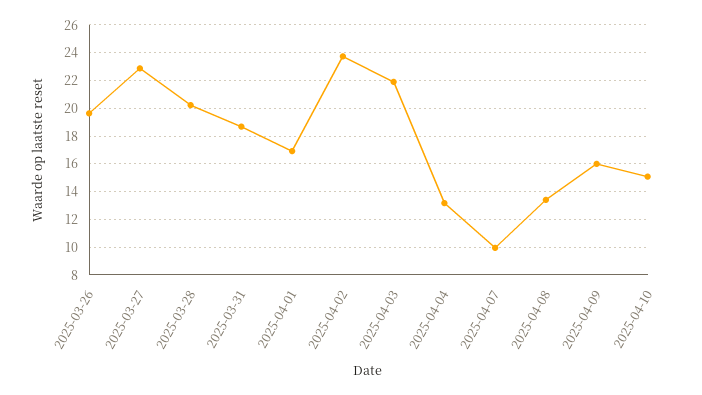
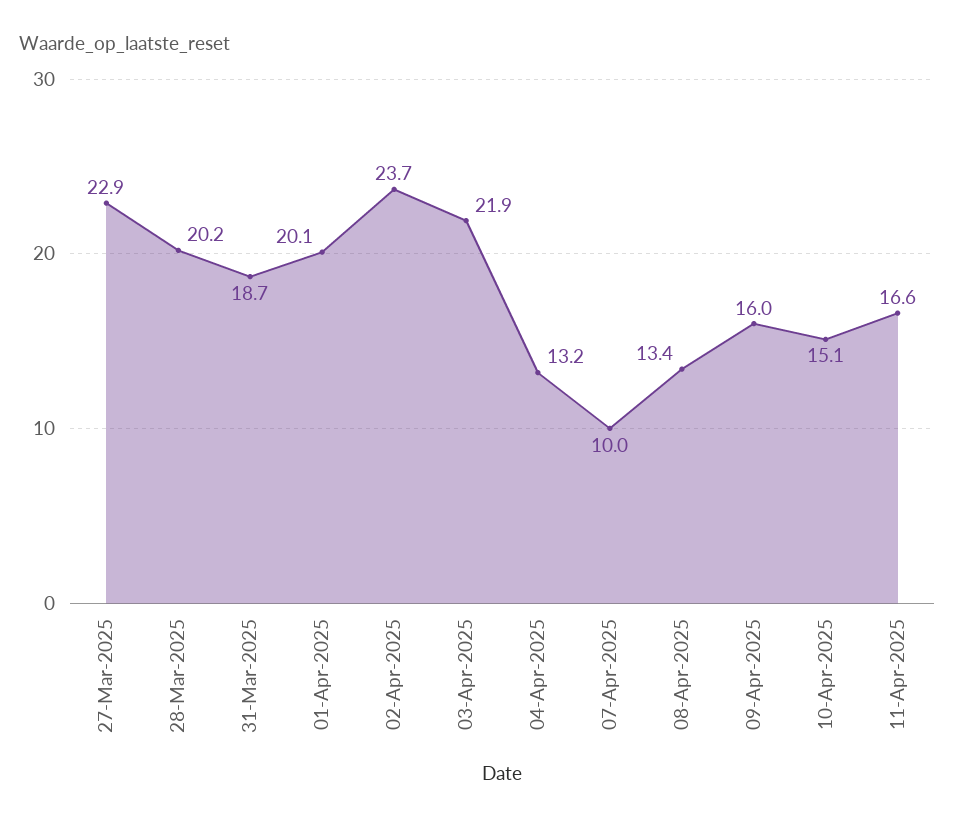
2025-03-26: 19.5 -> none
2025-04-01: 17 -> 20.1
11-Apr-2025: none -> 16.6

